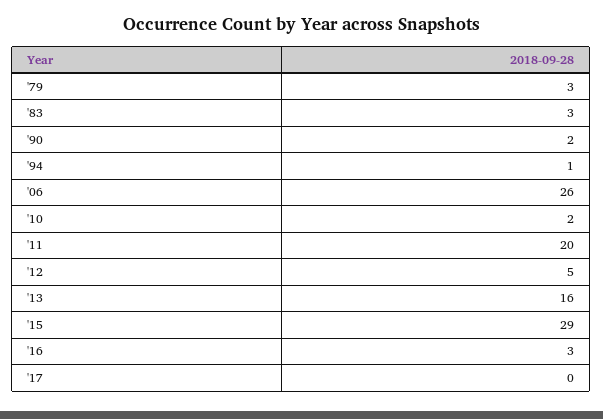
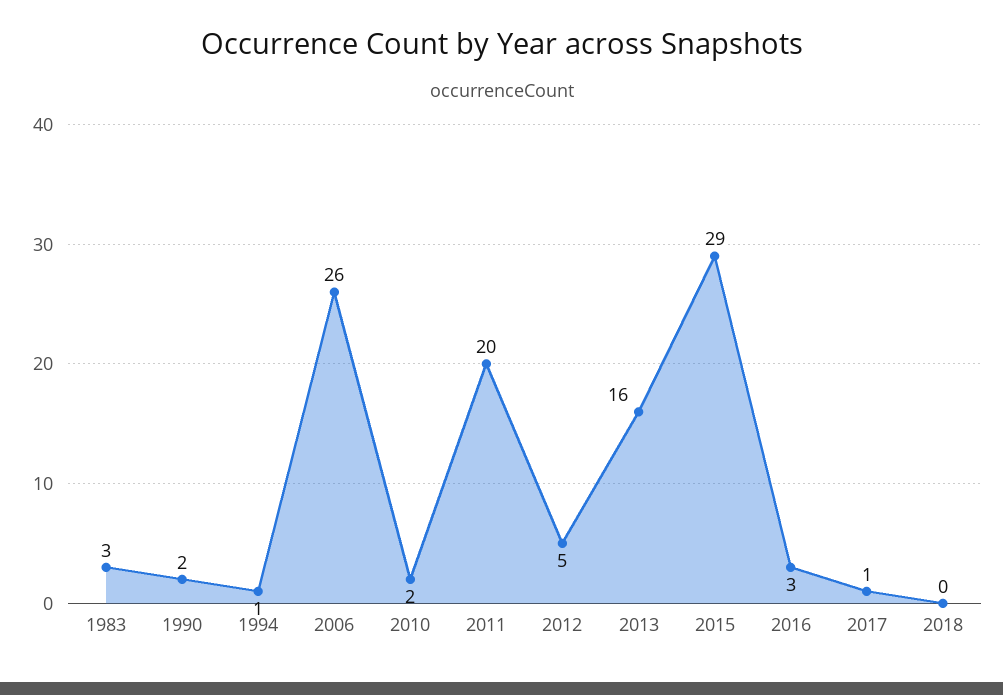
'79: 3 -> none
'17: 0 -> 1
2018: none -> 0

